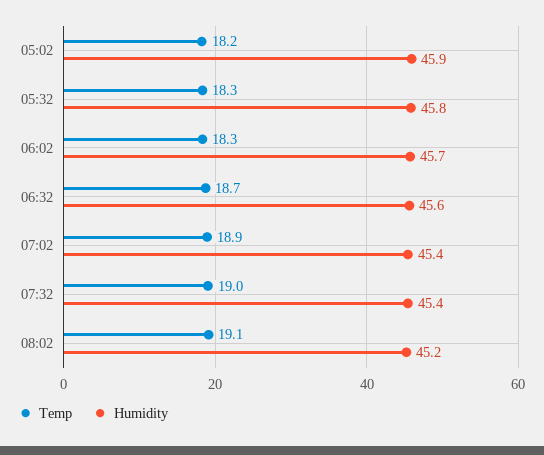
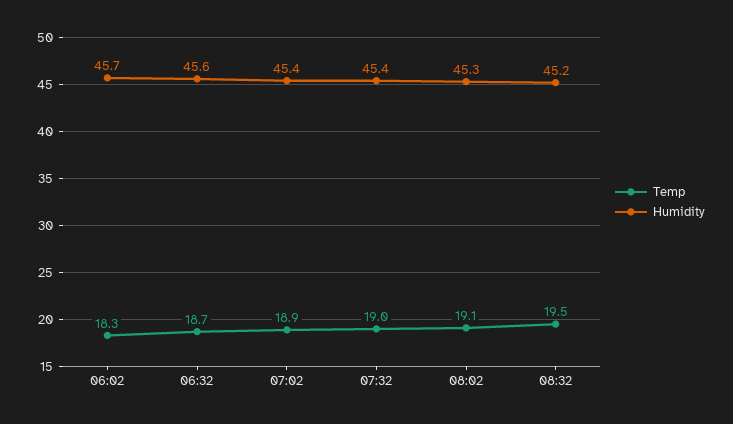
Temp, 05:02: 18.2 -> none
Humidity, 05:02: 45.9 -> none
Temp, 05:32: 18.3 -> none
Humidity, 05:32: 45.8 -> none
Humidity, 08:02: 45.2 -> 45.3
Temp, 08:32: none -> 19.5
Humidity, 08:32: none -> 45.2

